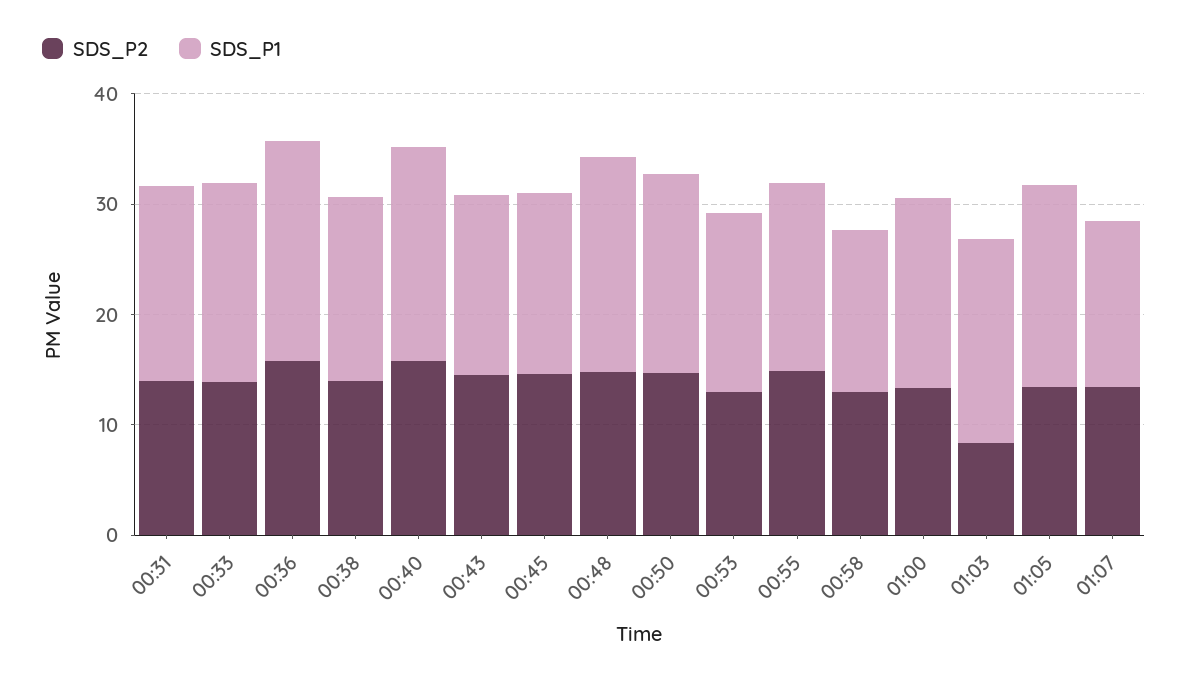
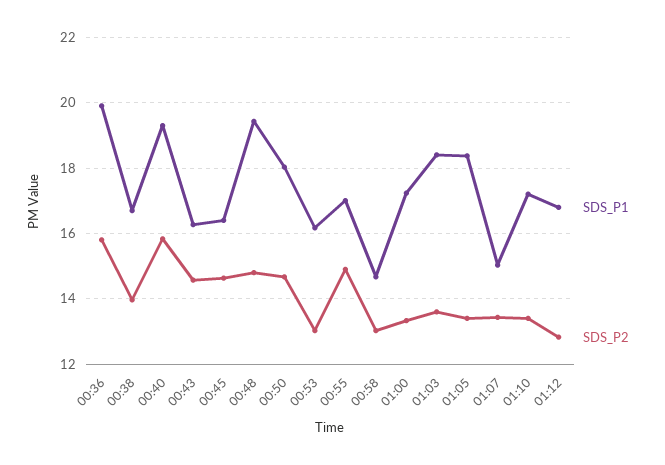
SDS_P2, 00:31: 14 -> none
SDS_P1, 00:31: 18 -> none
SDS_P2, 00:33: 14 -> none
SDS_P1, 00:33: 18 -> none
SDS_P2, 01:03: 8 -> 13.6
SDS_P1, 01:10: none -> 17.2
SDS_P2, 01:10: none -> 13.4
SDS_P1, 01:12: none -> 16.8
SDS_P2, 01:12: none -> 12.8

